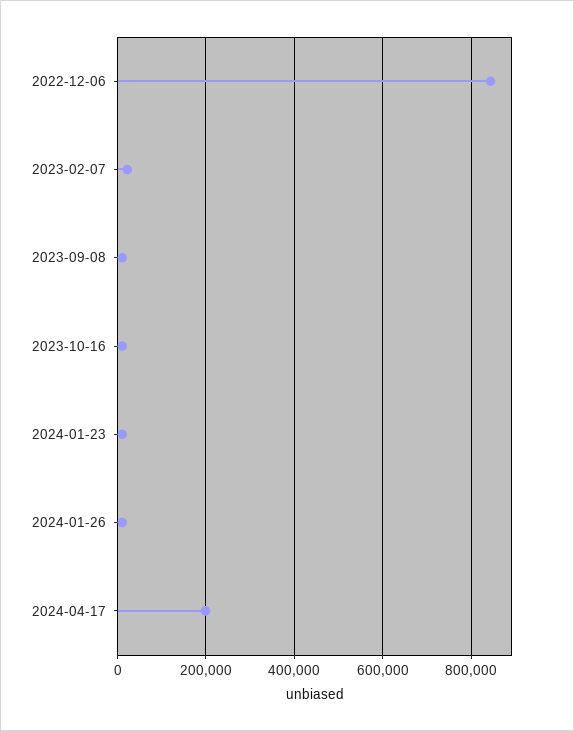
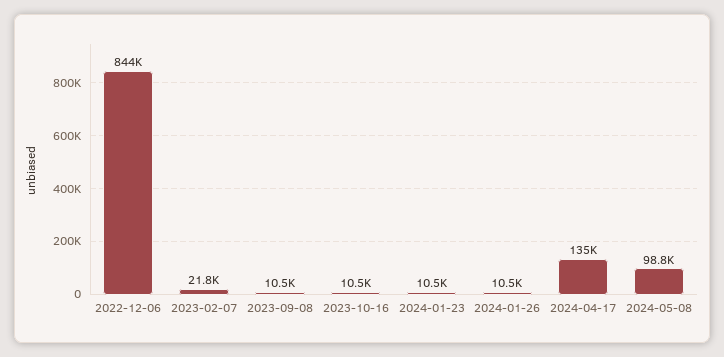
2024-04-17: 200000 -> 135000
2024-05-08: none -> 98800

